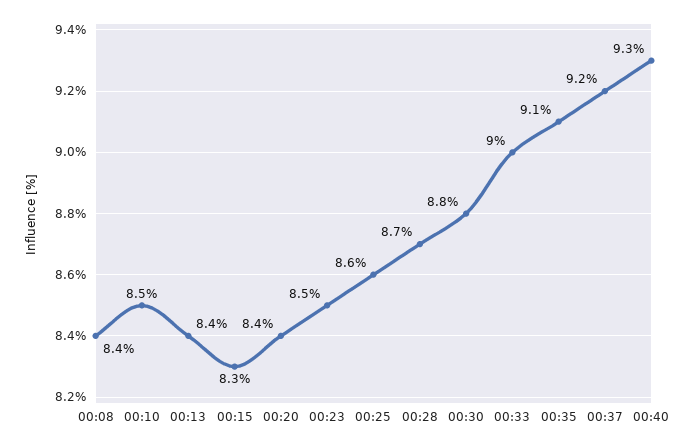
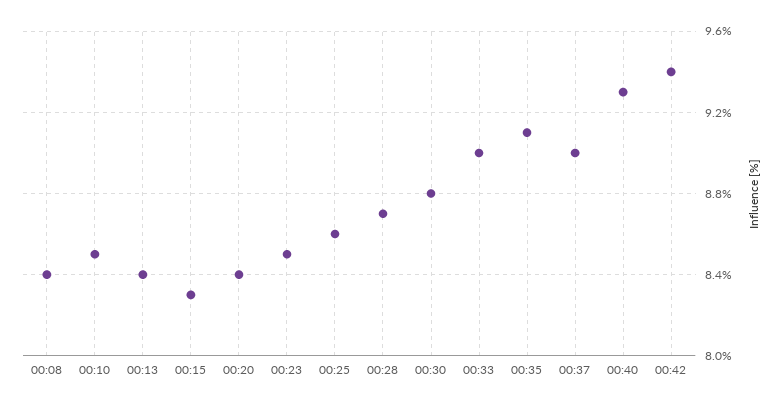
00:37: 9.2 -> 9
00:42: none -> 9.4

